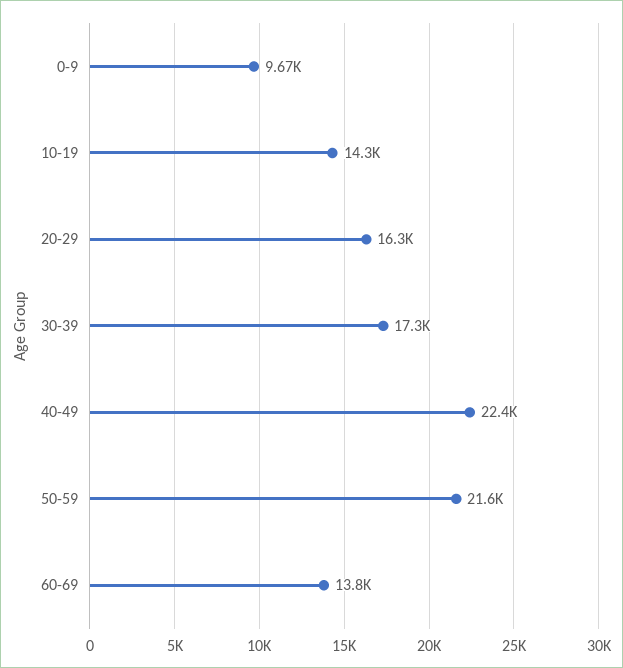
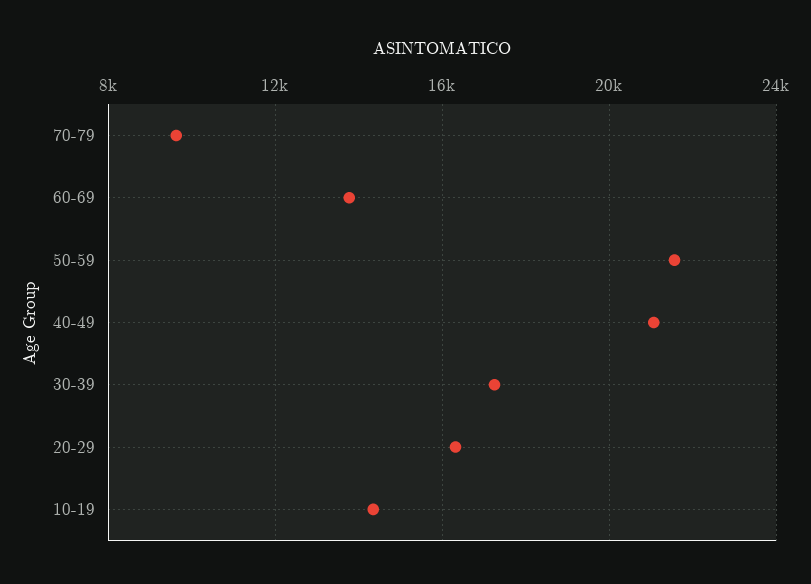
0-9: 9670 -> none
40-49: 22400 -> 21000
70-79: none -> 9500

